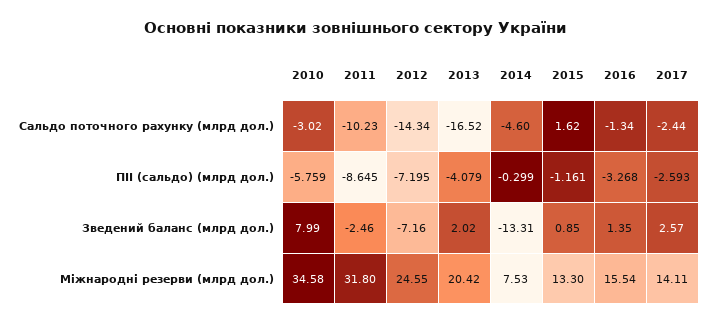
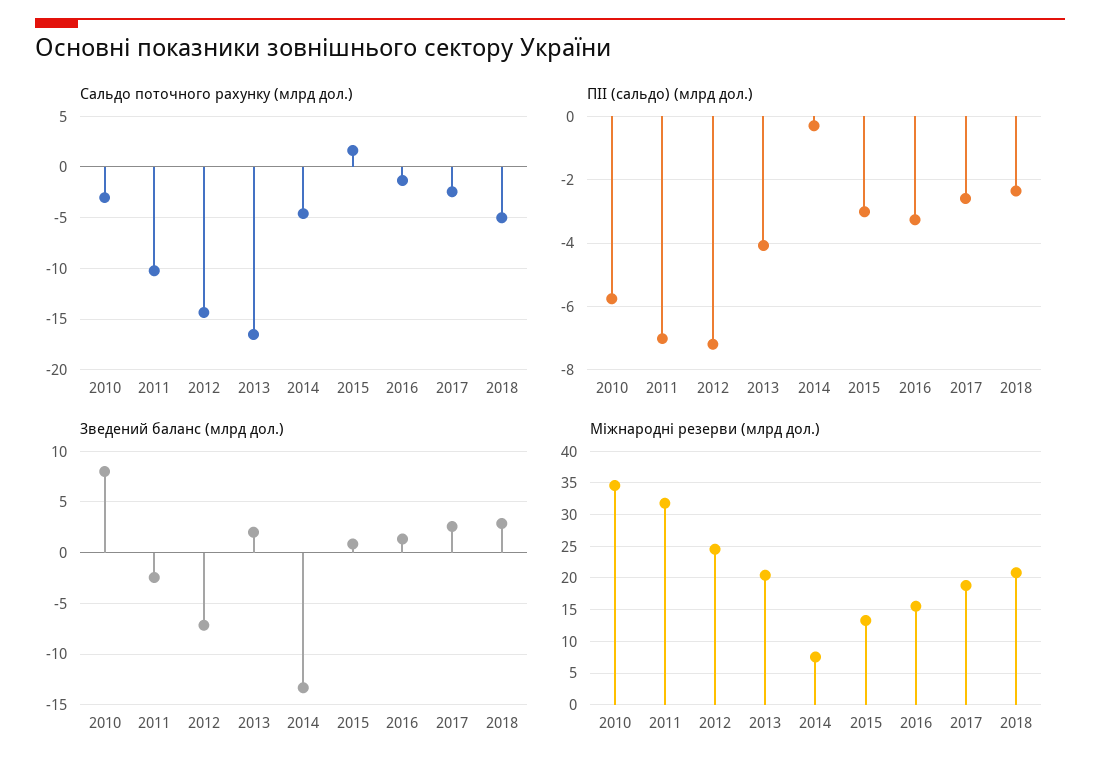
ПІІ (сальдо) (млрд дол.), 2011: -8.645 -> -7
ПІІ (сальдо) (млрд дол.), 2015: -1.161 -> -3
Міжнародні резерви (млрд дол.), 2017: 14.11 -> 19
Сальдо поточного рахунку (млрд дол.), 2018: none -> -5
ПІІ (сальдо) (млрд дол.), 2018: none -> -2.4
Зведений баланс (млрд дол.), 2018: none -> 3
Міжнародні резерви (млрд дол.), 2018: none -> 21

